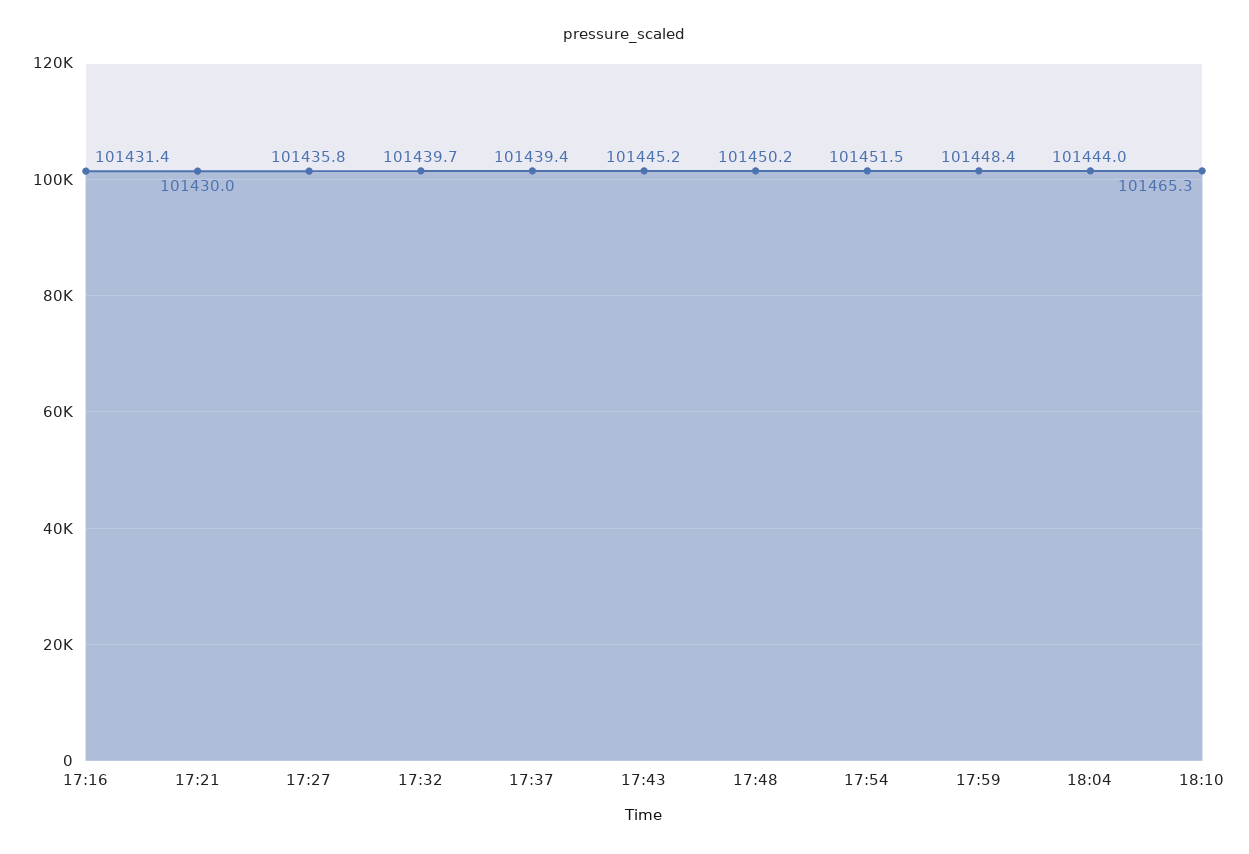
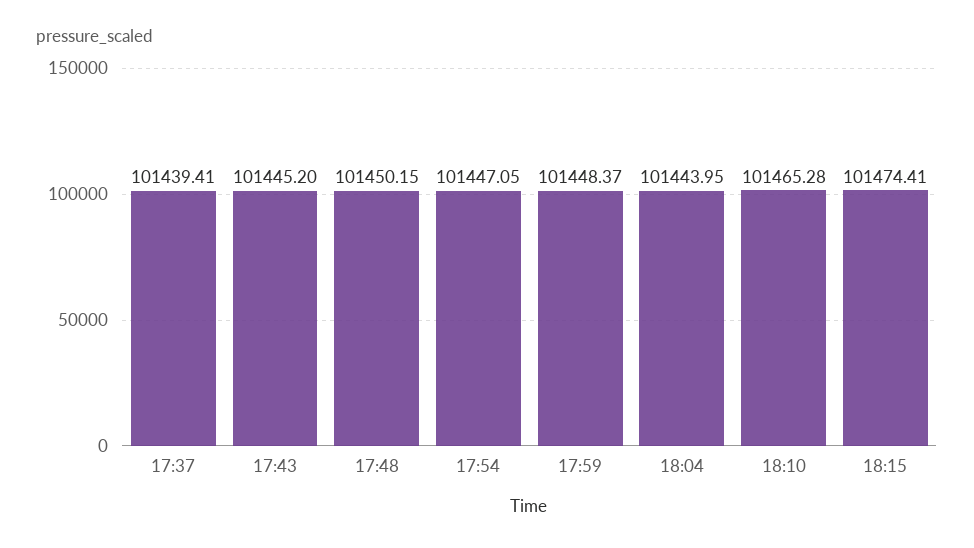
17:16: 101431.4 -> none
17:21: 101430 -> none
17:27: 101435.8 -> none
17:32: 101439.7 -> none
17:54: 101451.5 -> 101447.05
18:15: none -> 101474.41

